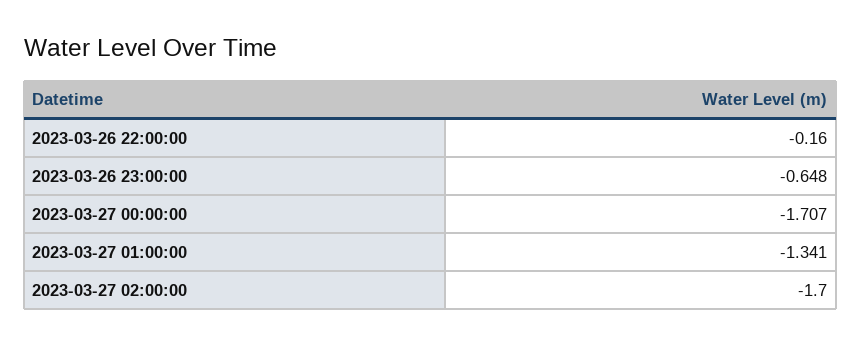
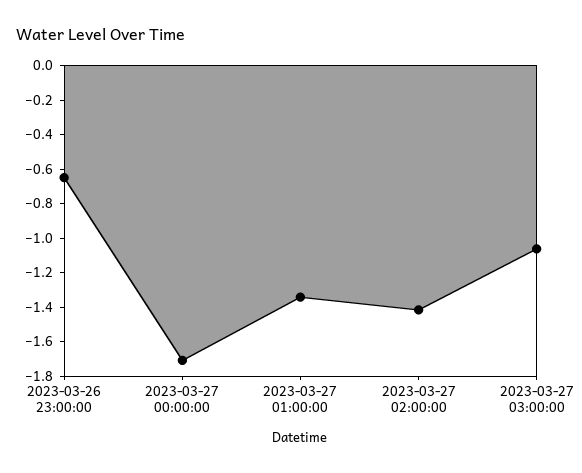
2023-03-26 22:00:00: -0.16 -> none
2023-03-27 02:00:00: -1.7 -> -1.4
2023-03-27 03:00:00: none -> -1.05

